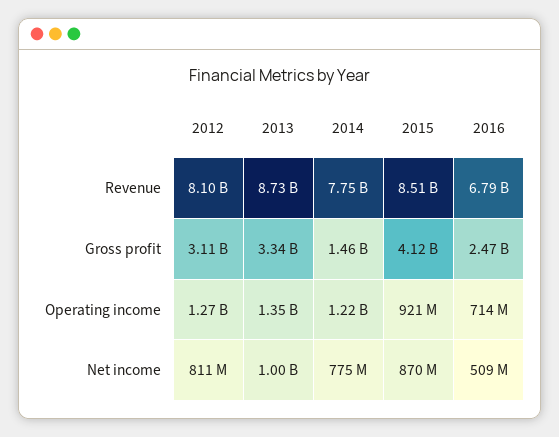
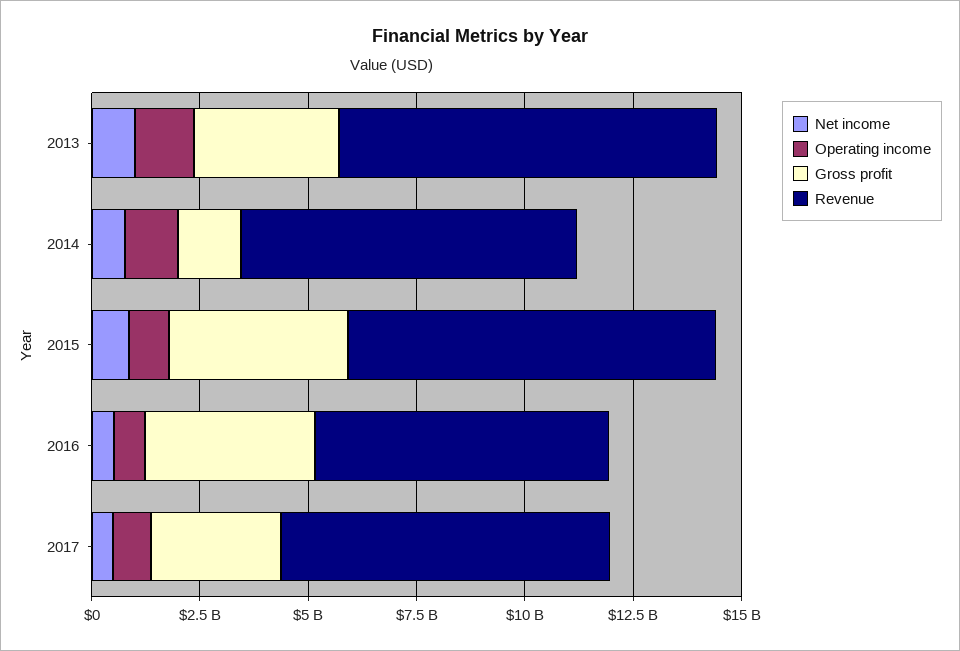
Revenue, 2012: 8100000000 -> none
Gross profit, 2012: 3110000000 -> none
Gross profit, 2016: 2470000000 -> 4000000000
Operating income, 2012: 1270000000 -> none
Net income, 2012: 811000000 -> none
Net income, 2017: none -> 500000000
Operating income, 2017: none -> 1000000000
Gross profit, 2017: none -> 3000000000
Revenue, 2017: none -> 7500000000

